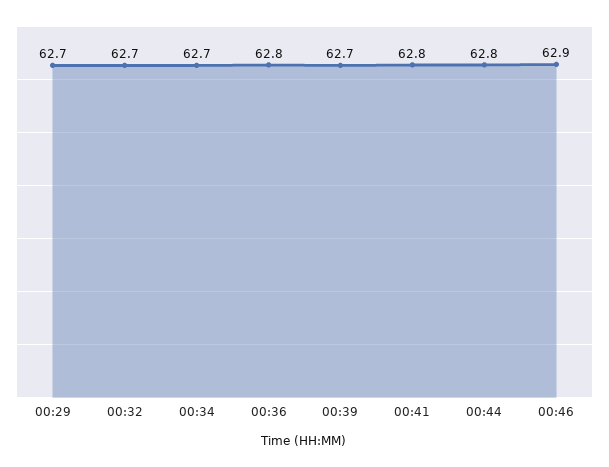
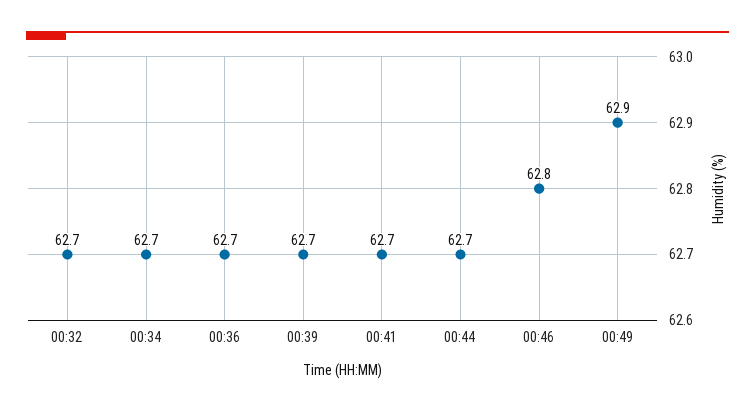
00:29: 62.7 -> none
00:36: 62.8 -> 62.7
00:41: 62.8 -> 62.7
00:44: 62.8 -> 62.7
00:46: 62.9 -> 62.8
00:49: none -> 62.9

